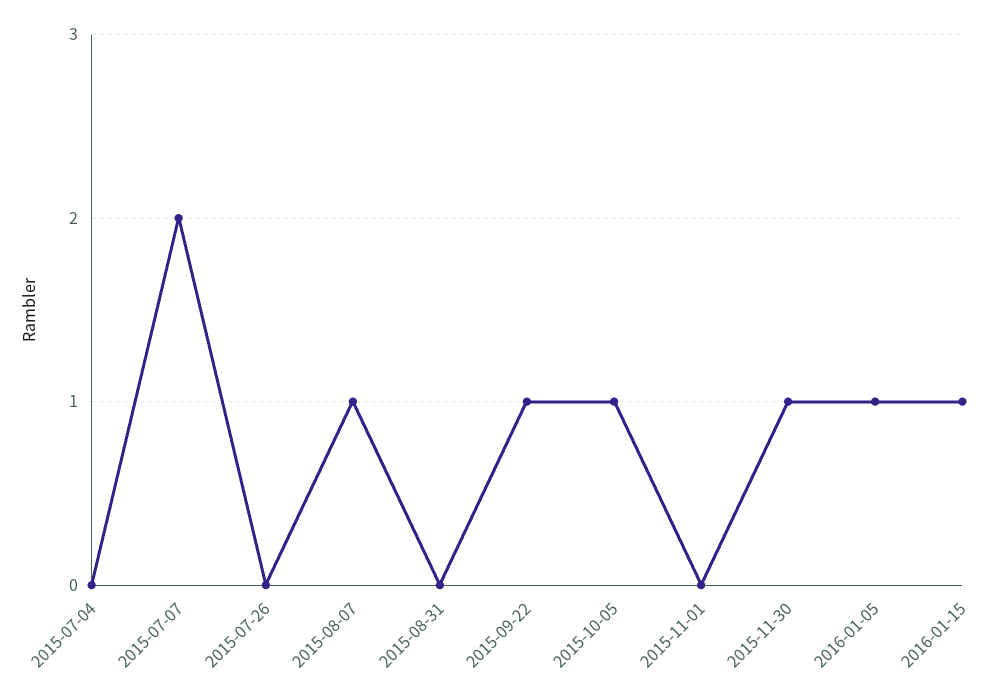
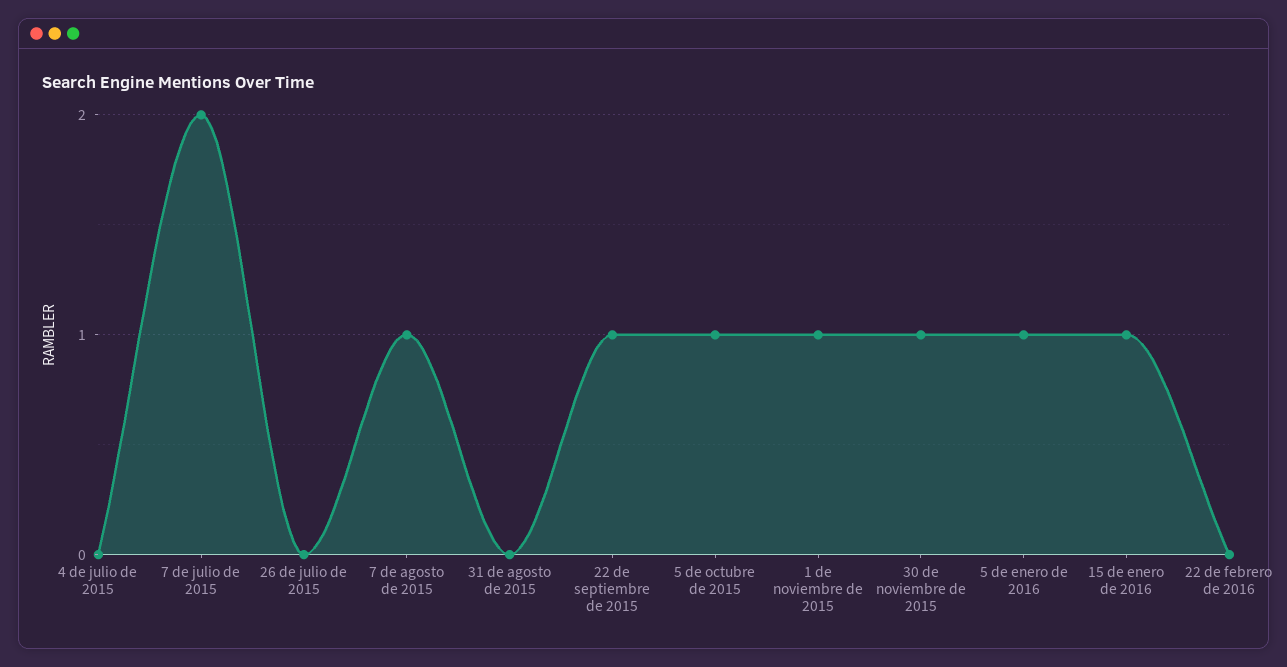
2015-11-01: 0 -> 1
22 de febrero de 2016: none -> 0

